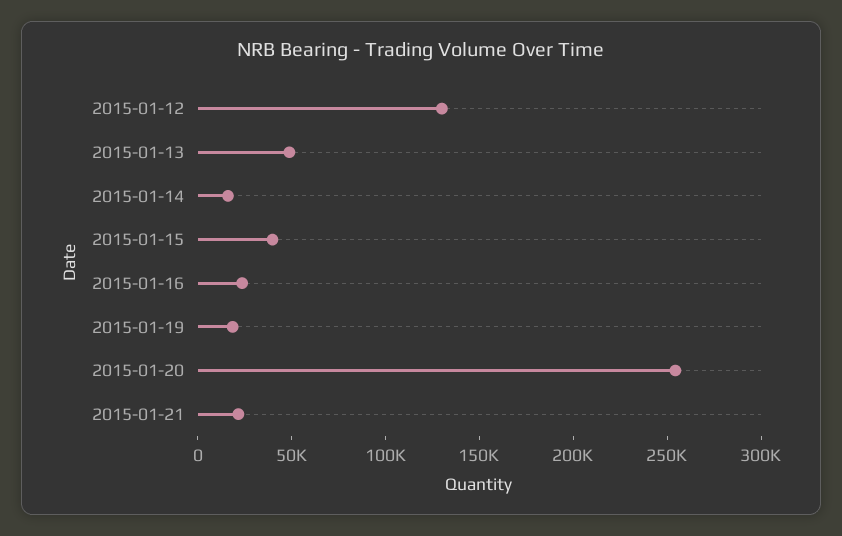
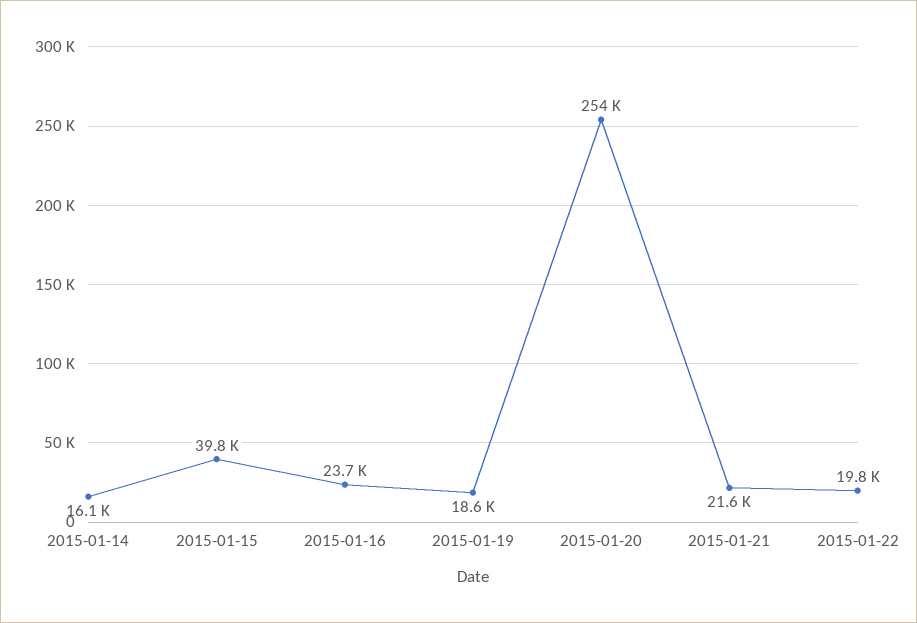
2015-01-12: 130000 -> none
2015-01-13: 50000 -> none
2015-01-22: none -> 19800

